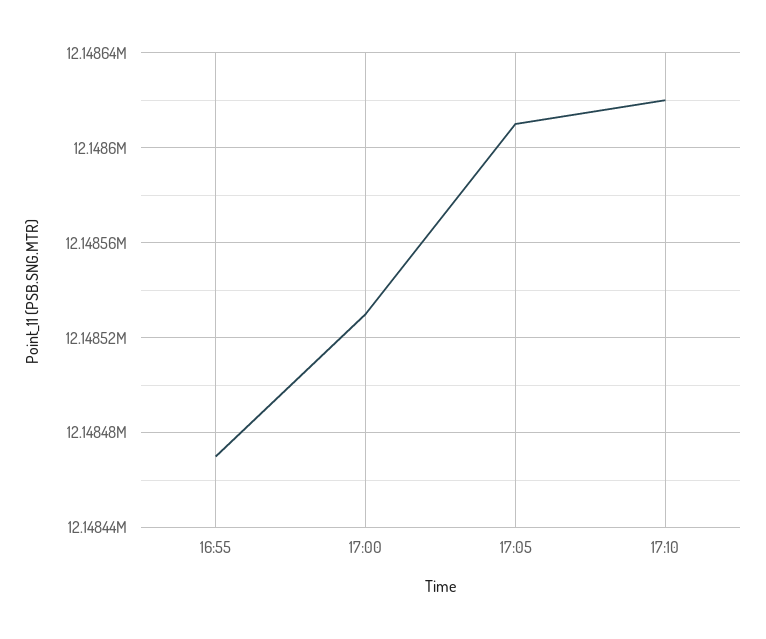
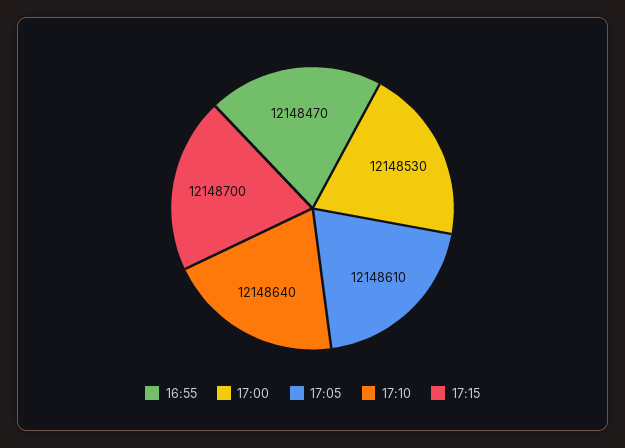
17:10: 12148620 -> 12148640
17:15: none -> 12148700

